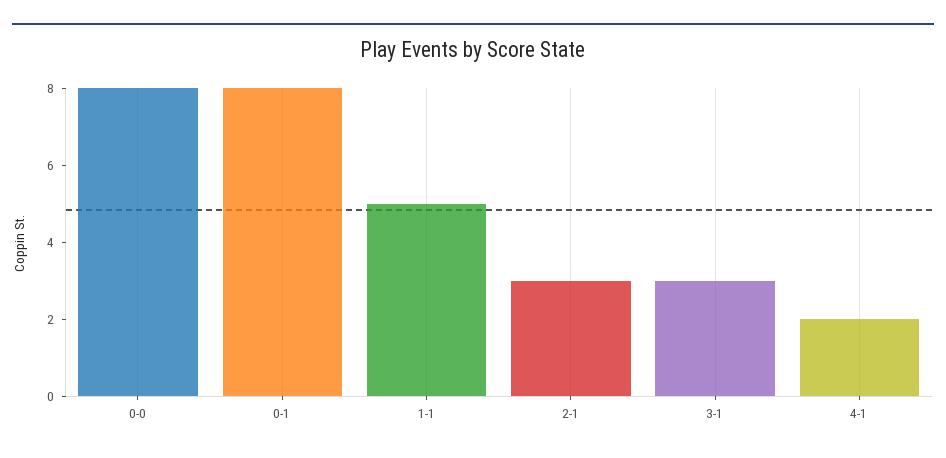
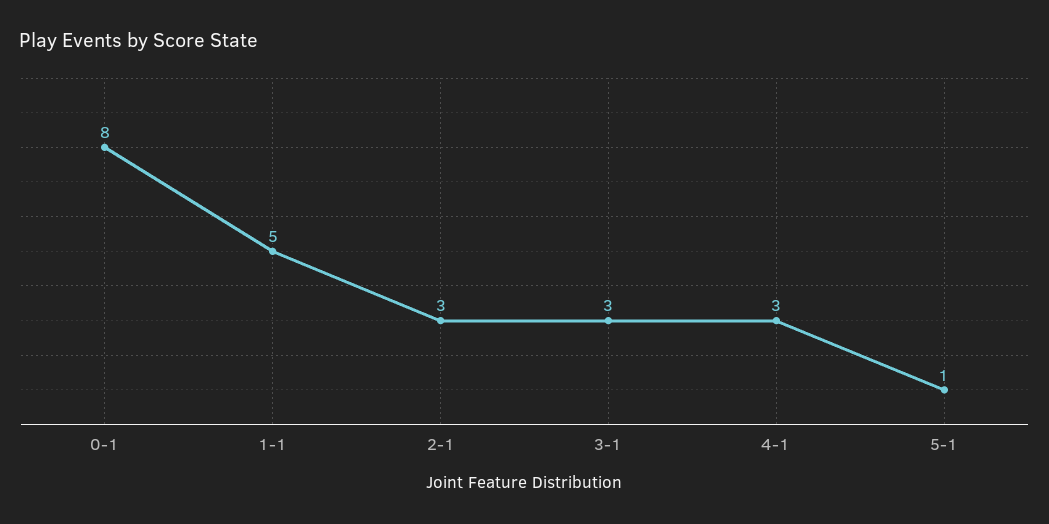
0-0: 8 -> none
4-1: 2 -> 3
5-1: none -> 1

